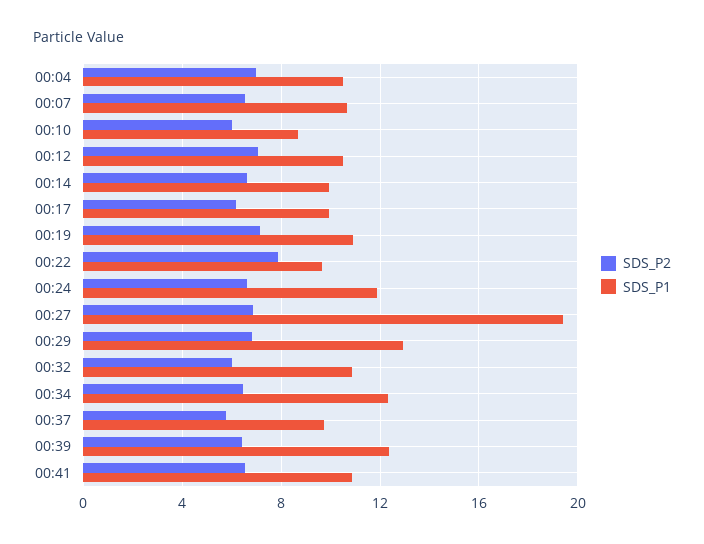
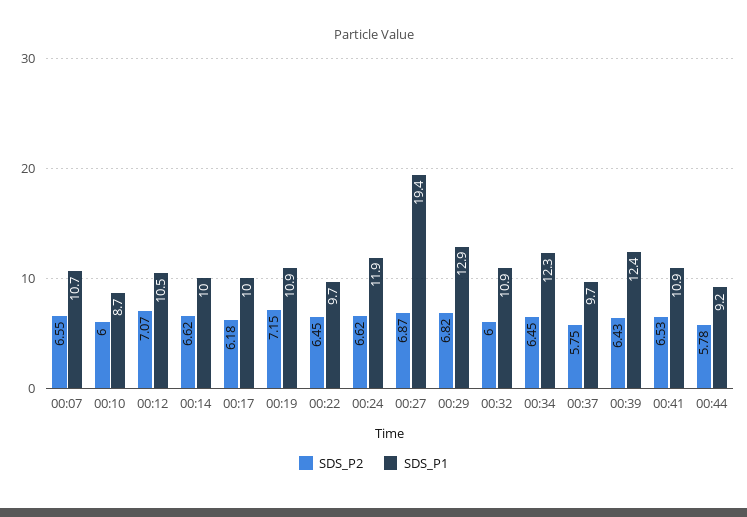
SDS_P2, 00:04: 7 -> none
SDS_P1, 00:04: 10.5 -> none
SDS_P2, 00:22: 8 -> 6.45
SDS_P2, 00:44: none -> 5.78
SDS_P1, 00:44: none -> 9.2

